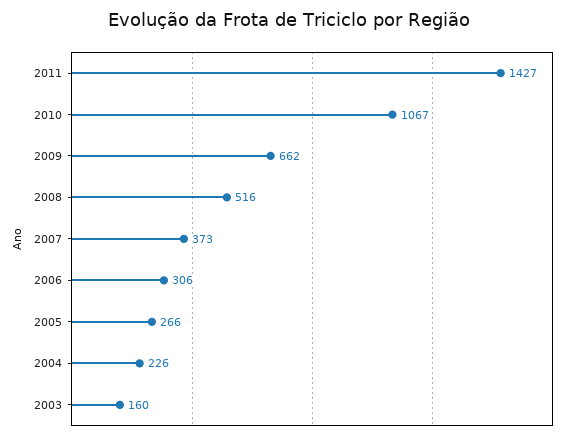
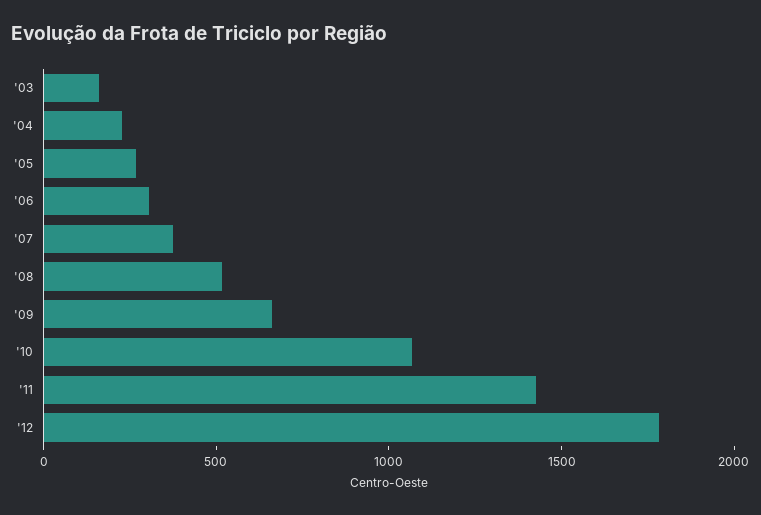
'12: none -> 1800

